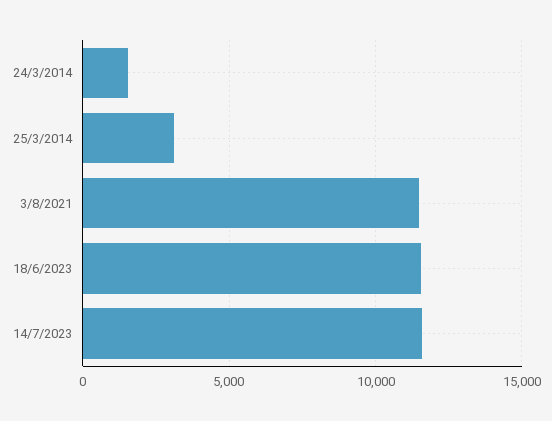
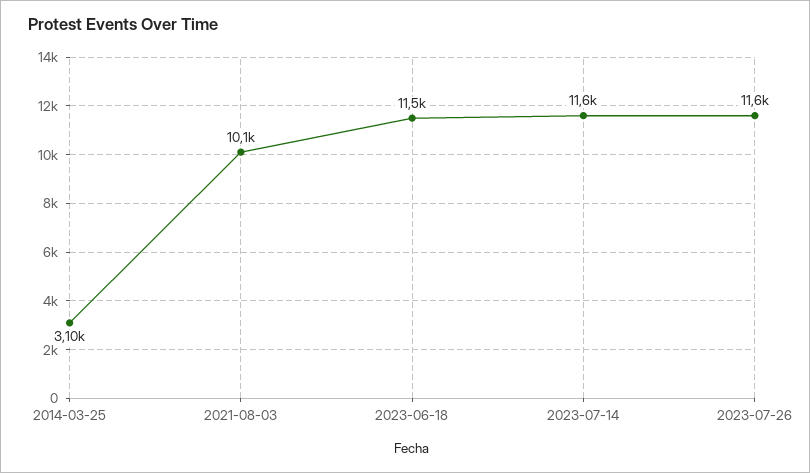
24/3/2014: 1500 -> none
3/8/2021: 11500 -> 10100
2023-07-26: none -> 11600

